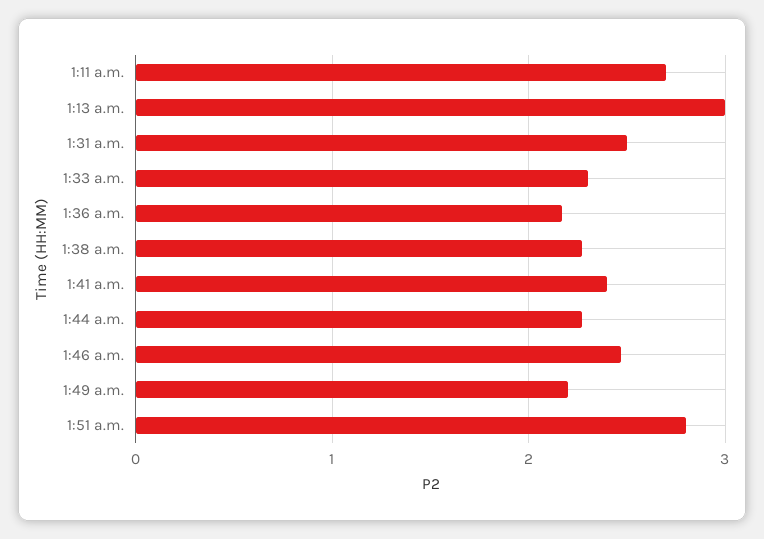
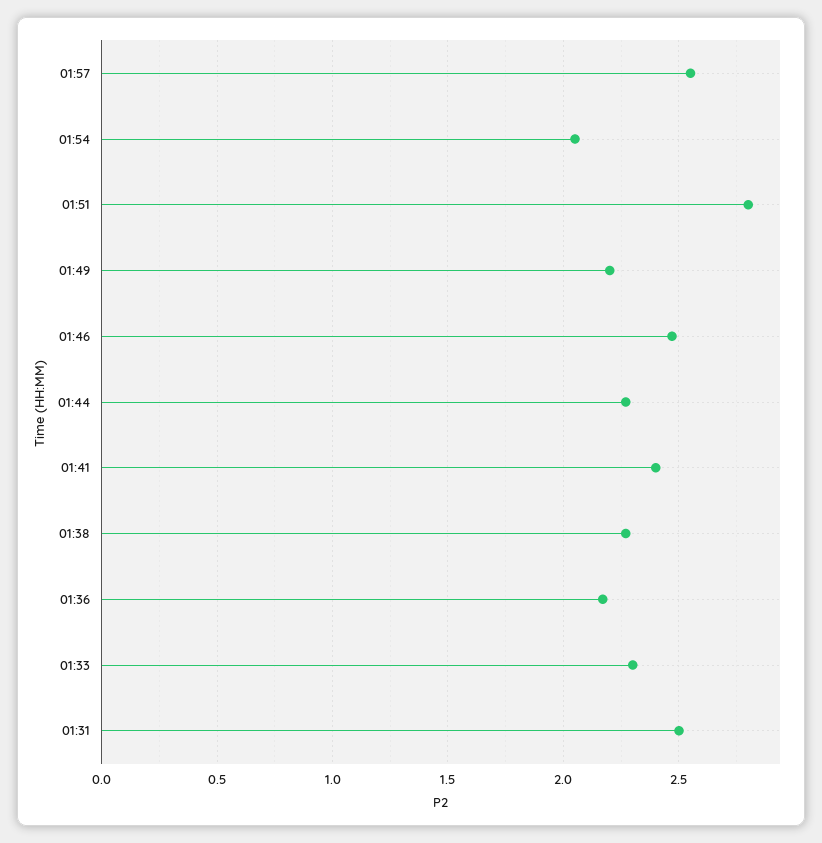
1:11 a.m.: 2.7 -> none
1:13 a.m.: 3 -> none
01:57: none -> 2.55
01:54: none -> 2.05

